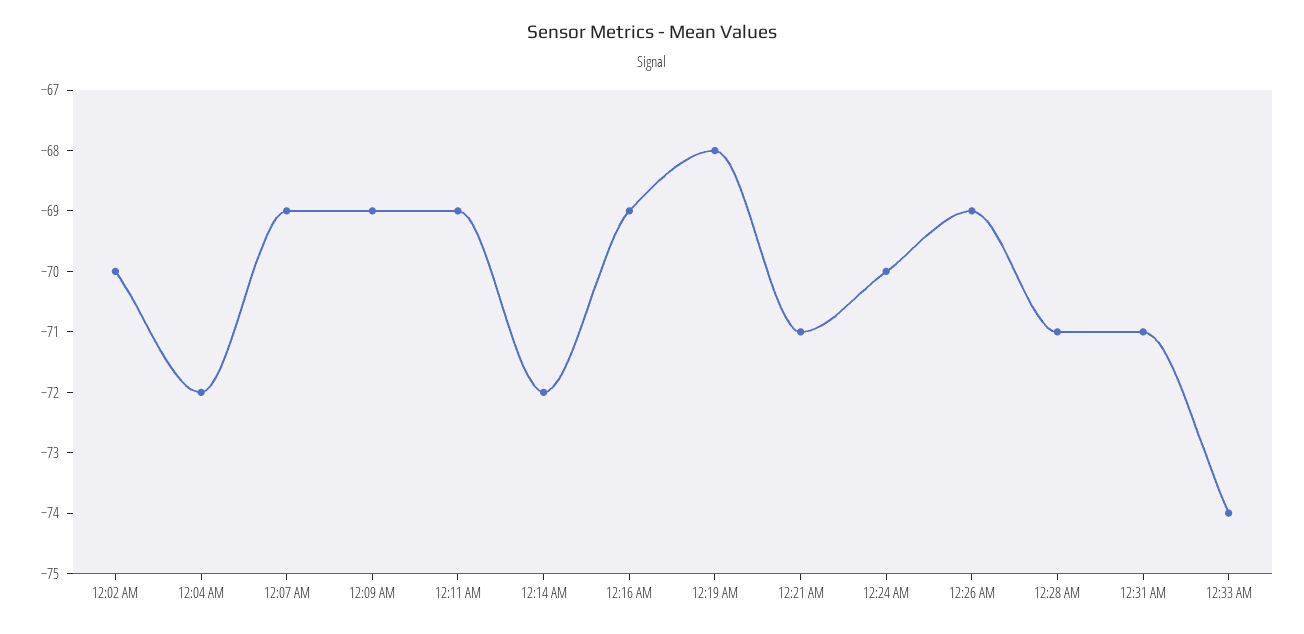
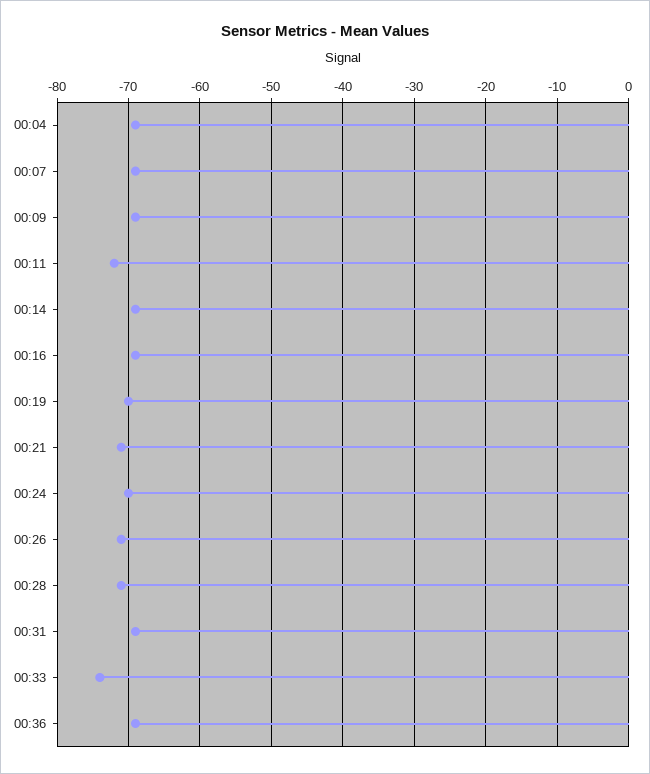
12:02 AM: -70 -> none
12:04 AM: -72 -> -69
12:11 AM: -69 -> -72
12:14 AM: -72 -> -69
12:19 AM: -68 -> -70
12:26 AM: -69 -> -71
12:31 AM: -71 -> -69
00:36: none -> -69

